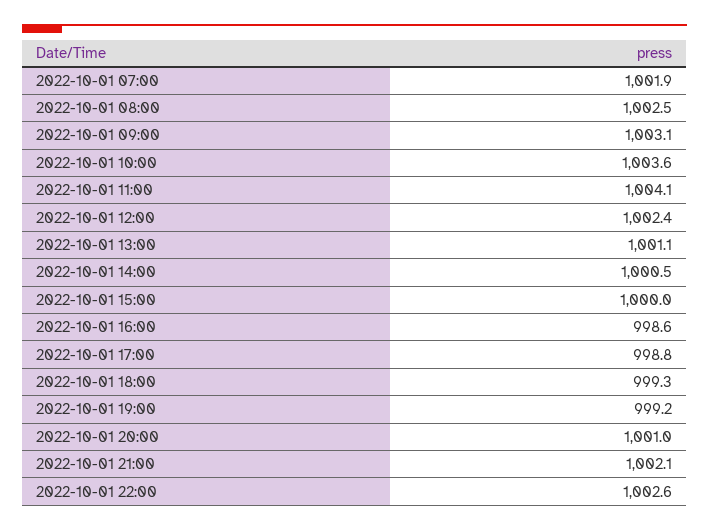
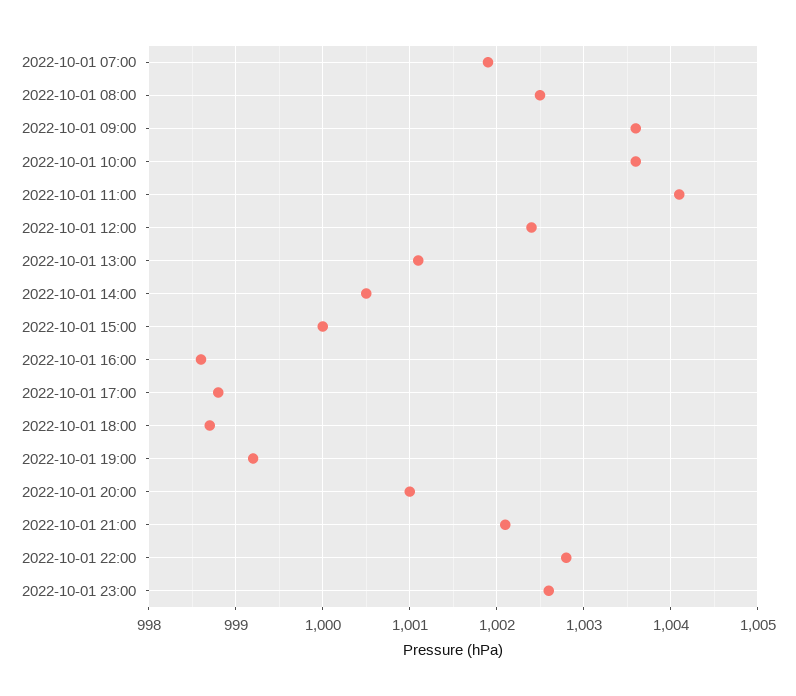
2022-10-01 09:00: 1003.1 -> 1003.6
2022-10-01 18:00: 999.3 -> 998.7
2022-10-01 22:00: 1002.6 -> 1002.8
2022-10-01 23:00: none -> 1002.6

